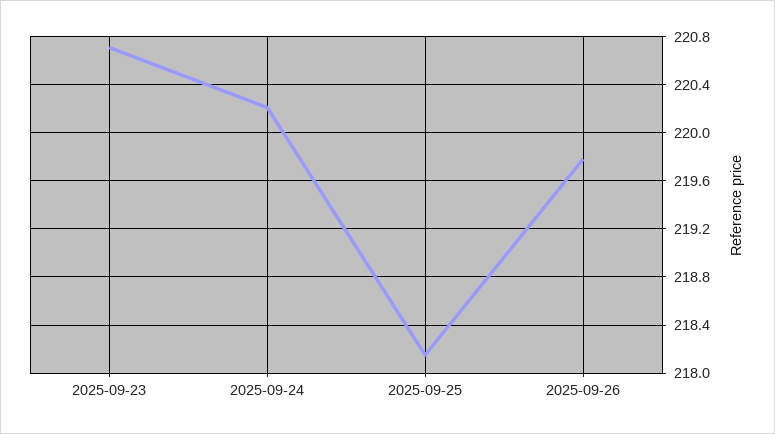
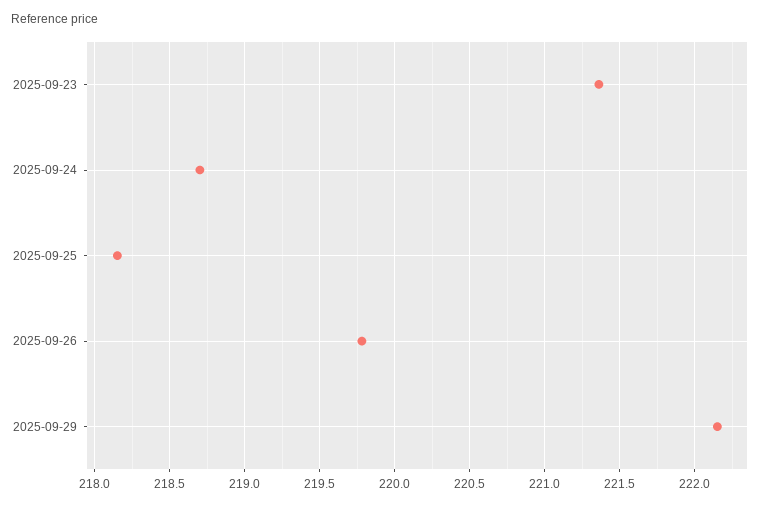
2025-09-23: 220.7 -> 221.35
2025-09-24: 220.2 -> 218.7
2025-09-29: none -> 222.15

